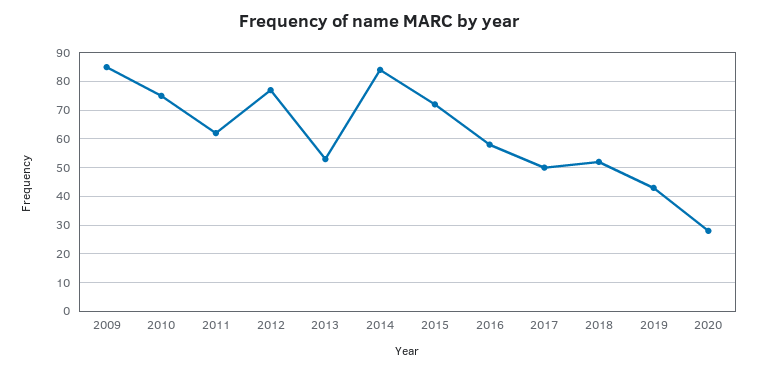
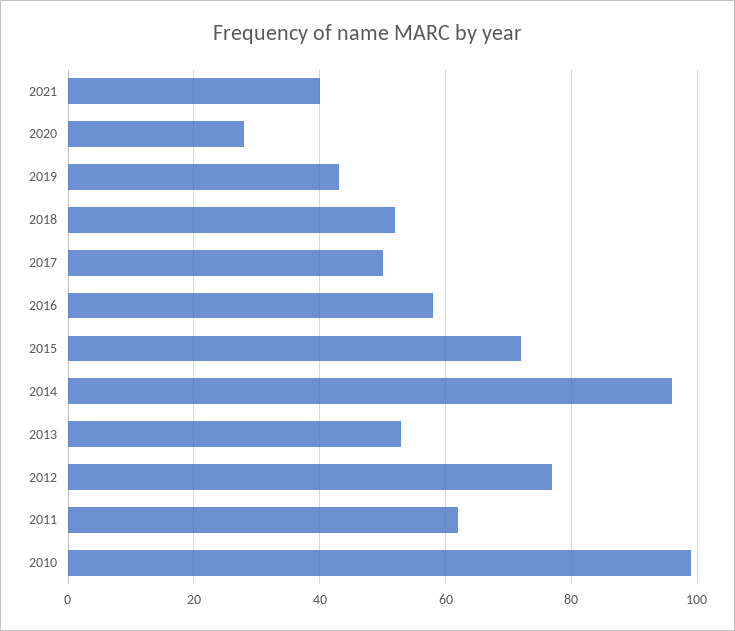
2009: 85 -> none
2010: 75 -> 100
2014: 85 -> 95
2021: none -> 40

